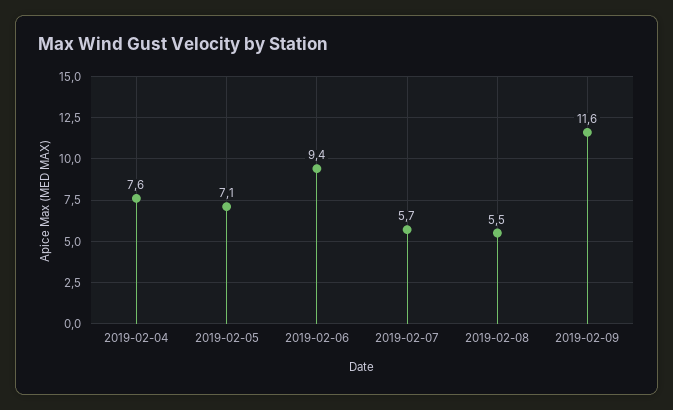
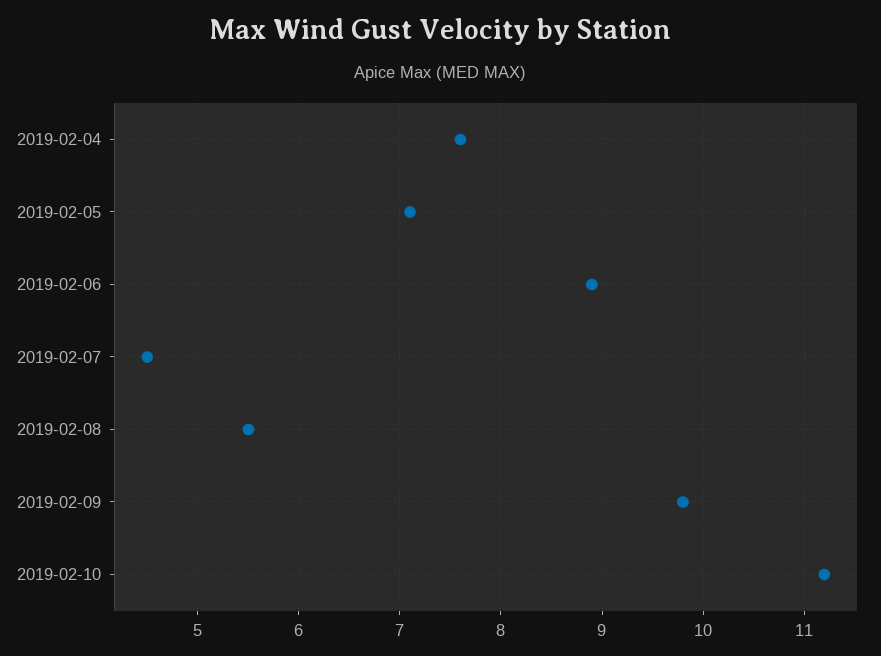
2019-02-06: 9.4 -> 8.9
2019-02-07: 5.7 -> 4.5
2019-02-09: 11.6 -> 9.8
2019-02-10: none -> 11.2

